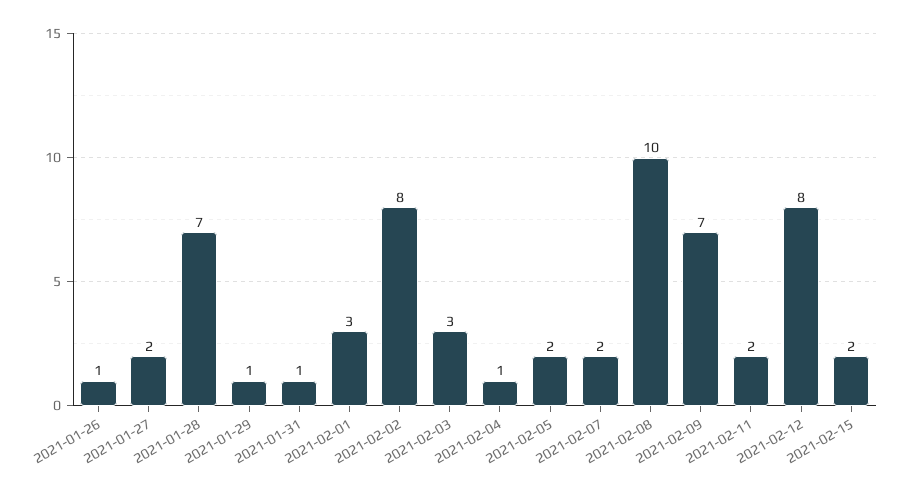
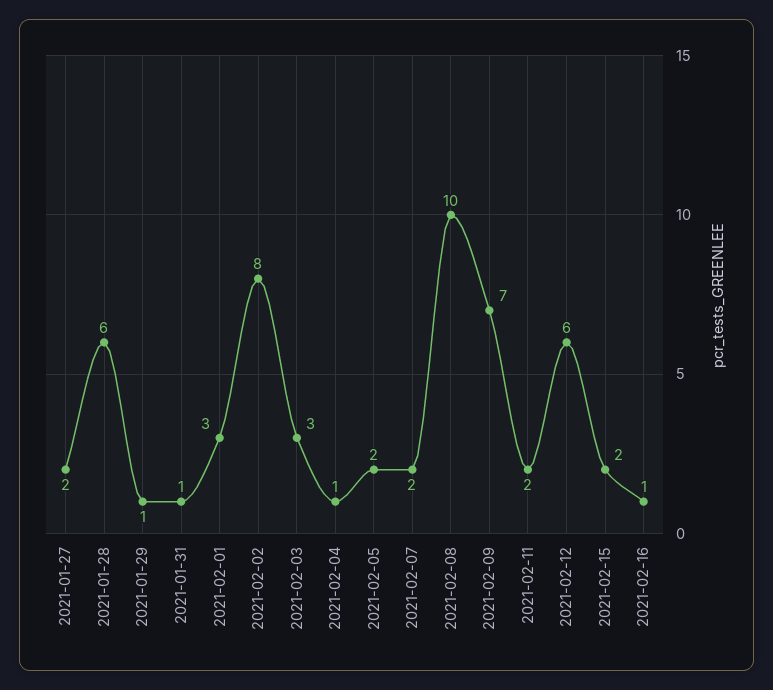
2021-01-26: 1 -> none
2021-01-28: 7 -> 6
2021-02-12: 8 -> 6
2021-02-16: none -> 1

